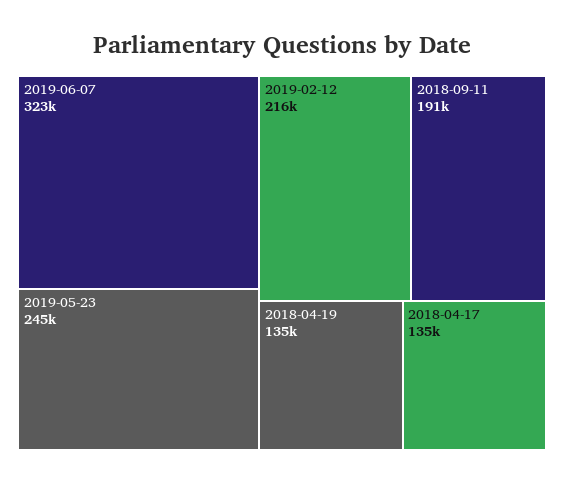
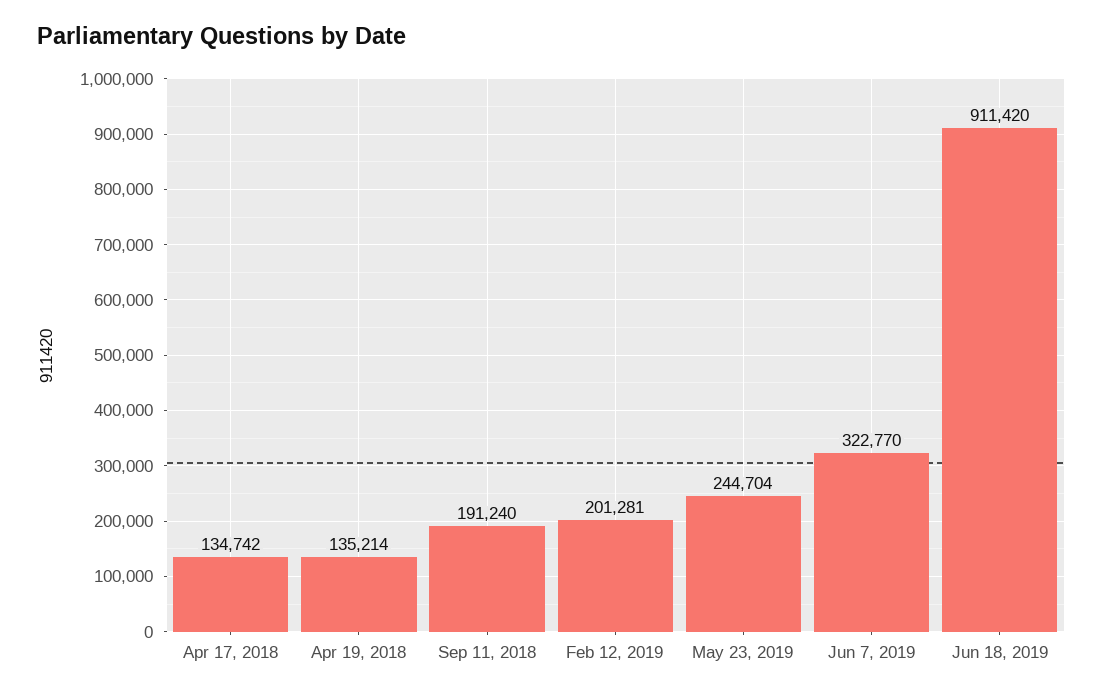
2019-02-12: 216000 -> 201281
Jun 18, 2019: none -> 911420

